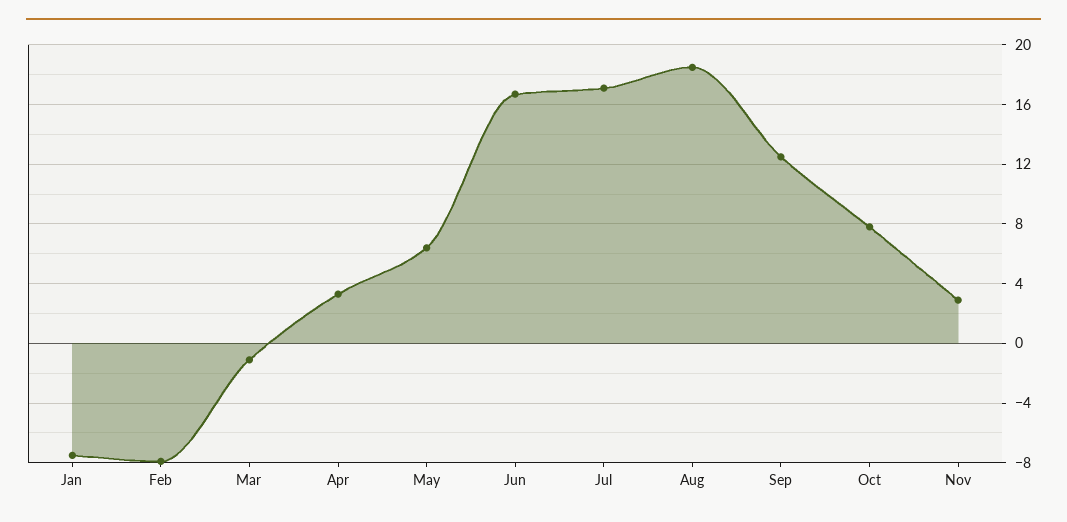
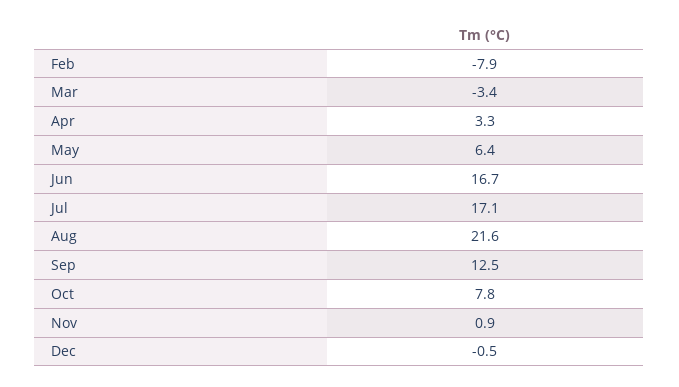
Jan: -7.5 -> none
Mar: -1 -> -3.4
Aug: 18.5 -> 21.6
Nov: 3 -> 0.9
Dec: none -> -0.5

